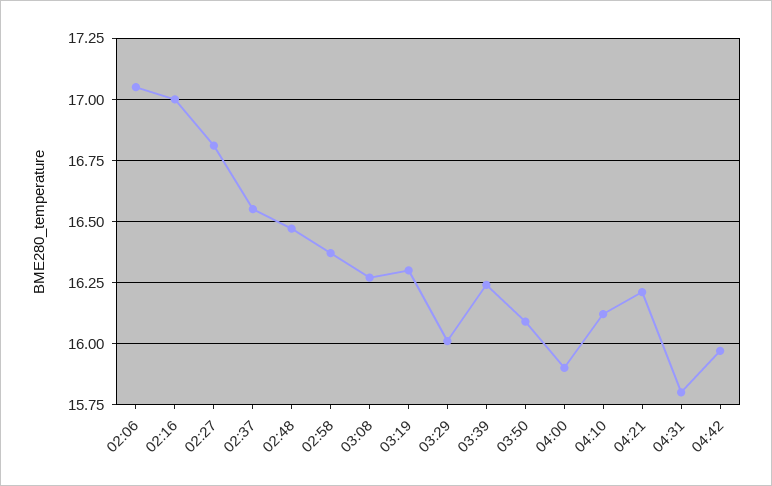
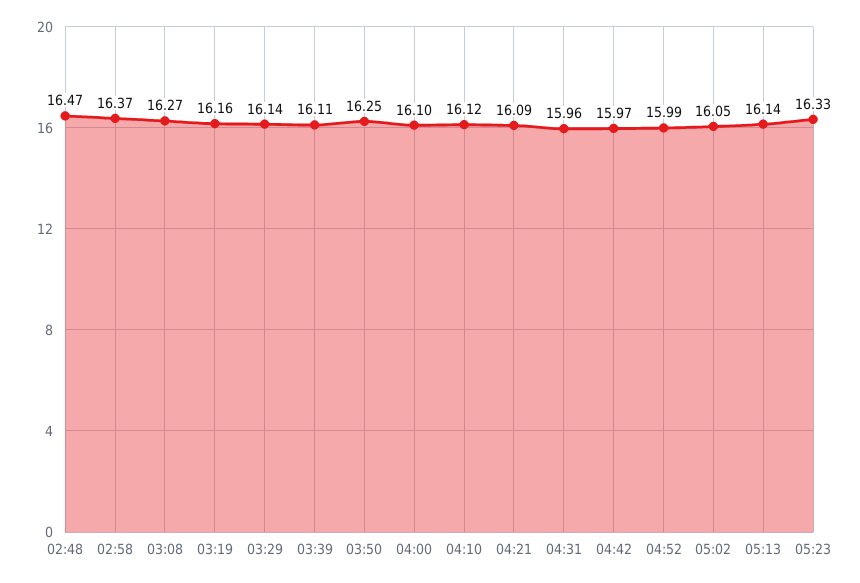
02:06: 17.05 -> none
02:16: 17 -> none
02:27: 16.8 -> none
02:37: 16.55 -> none
03:19: 16.3 -> 16.16
03:29: 16 -> 16.14
03:39: 16.25 -> 16.11
03:50: 16.1 -> 16.25
04:00: 15.9 -> 16.1
04:21: 16.2 -> 16.09
04:31: 15.8 -> 15.96
04:52: none -> 15.99
05:02: none -> 16.05
05:13: none -> 16.14
05:23: none -> 16.33

